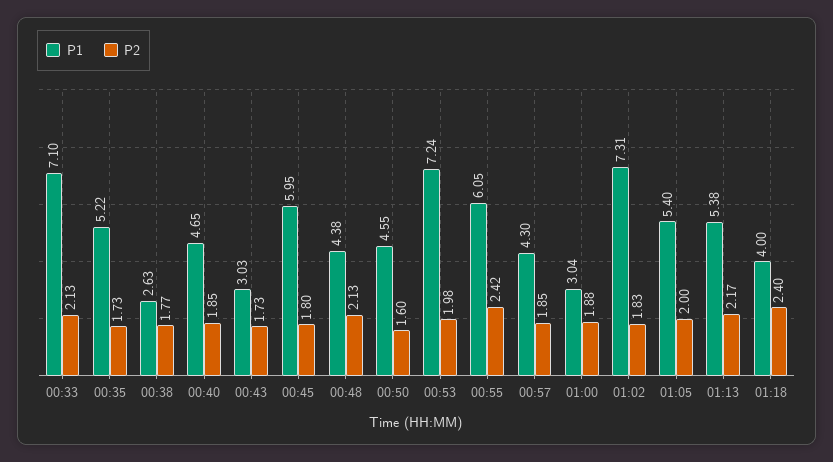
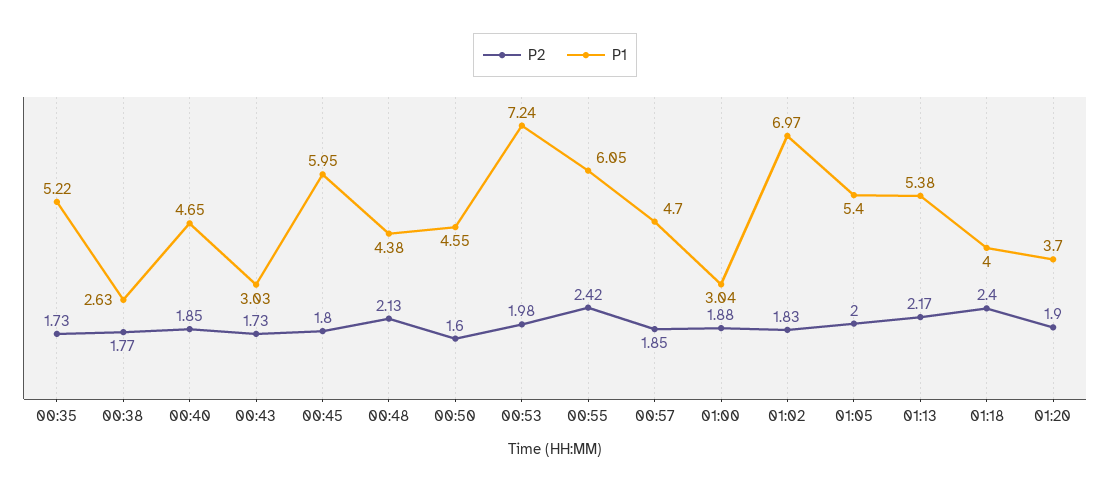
P1, 00:33: 7.1 -> none
P2, 00:33: 2.13 -> none
P1, 00:57: 4.3 -> 4.7
P1, 01:02: 7.31 -> 6.97
P2, 01:20: none -> 1.9
P1, 01:20: none -> 3.7

